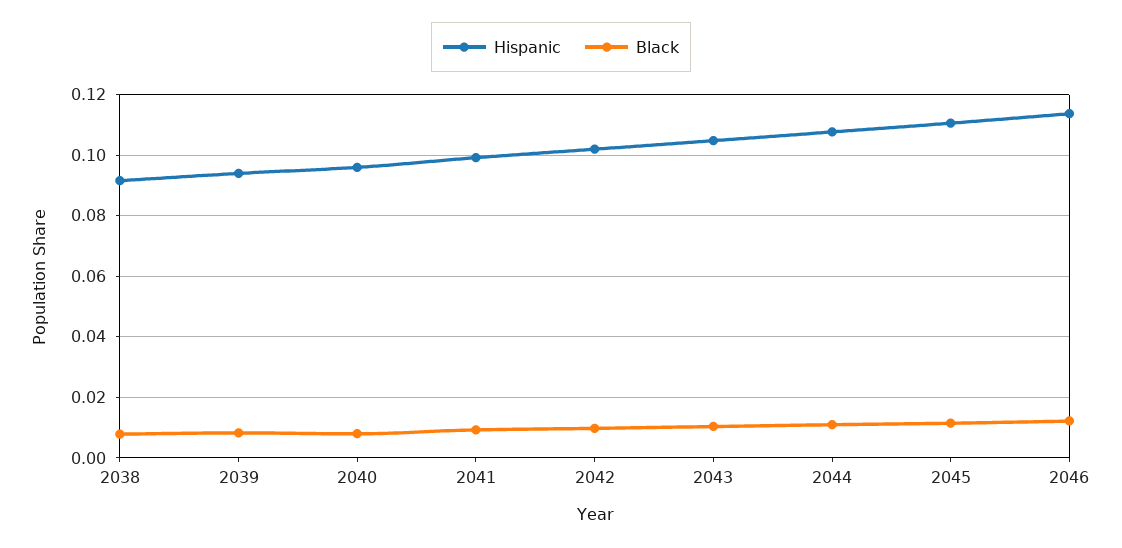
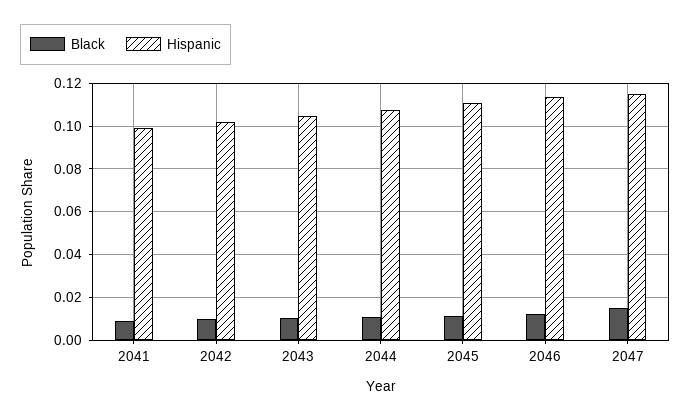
Hispanic, 2038: 0.092 -> none
Black, 2038: 0.008 -> none
Hispanic, 2039: 0.094 -> none
Black, 2039: 0.008 -> none
Hispanic, 2040: 0.096 -> none
Black, 2040: 0.008 -> none
Black, 2047: none -> 0.015
Hispanic, 2047: none -> 0.115

